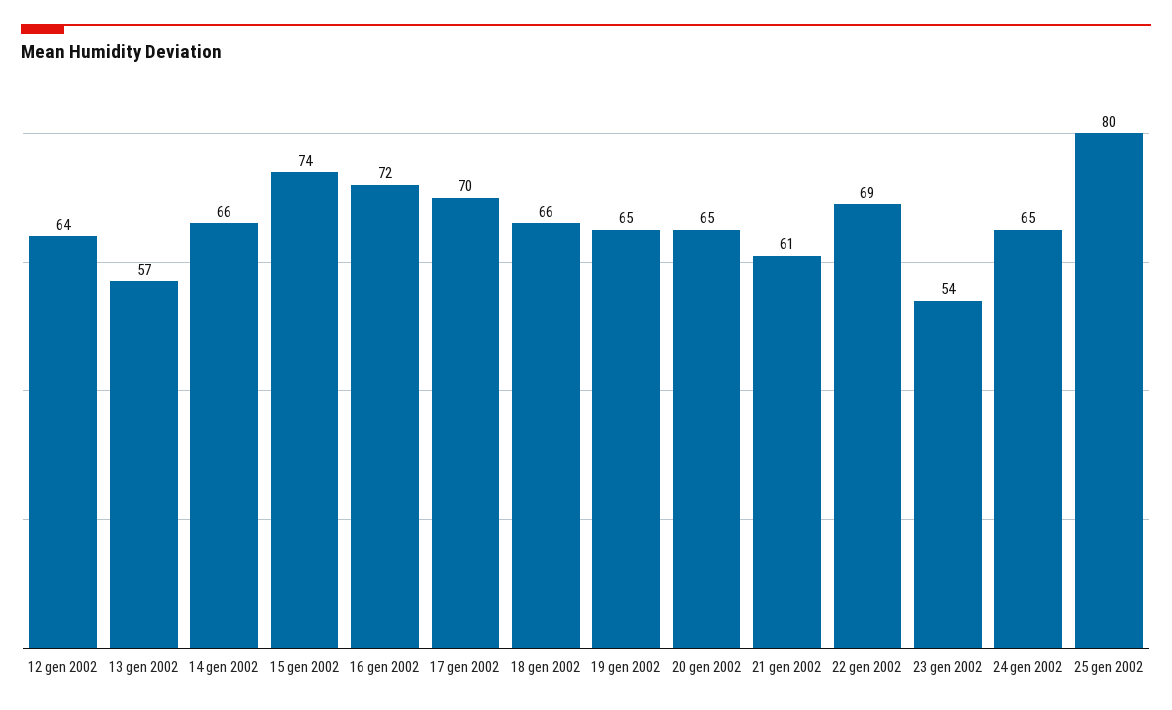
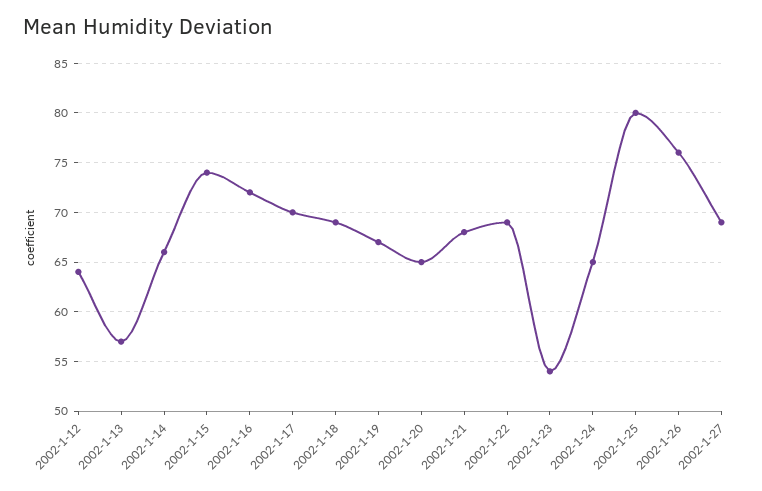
18 gen 2002: 66 -> 69
19 gen 2002: 65 -> 67
21 gen 2002: 61 -> 68
2002-1-26: none -> 76
2002-1-27: none -> 69

